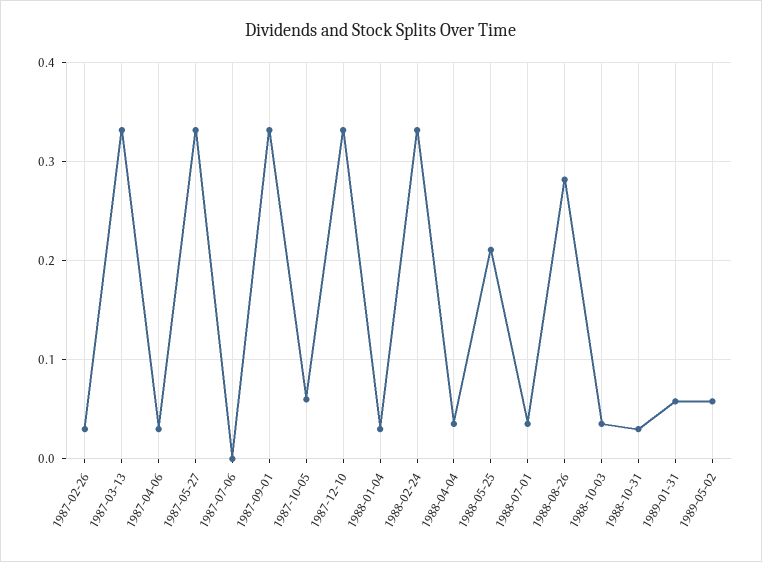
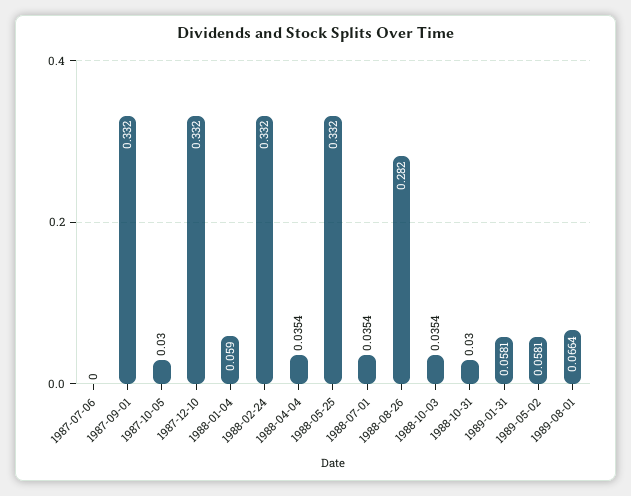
1987-02-26: 0.03 -> none
1987-03-13: 0.33 -> none
1987-04-06: 0.03 -> none
1987-05-27: 0.33 -> none
1987-10-05: 0.06 -> 0.03
1988-01-04: 0.03 -> 0.059
1988-05-25: 0.21 -> 0.332
1989-08-01: none -> 0.0664

